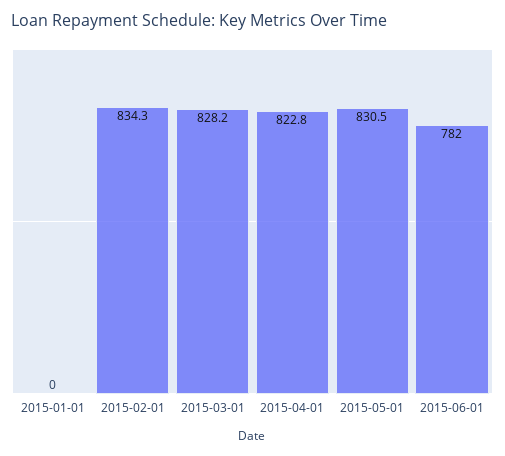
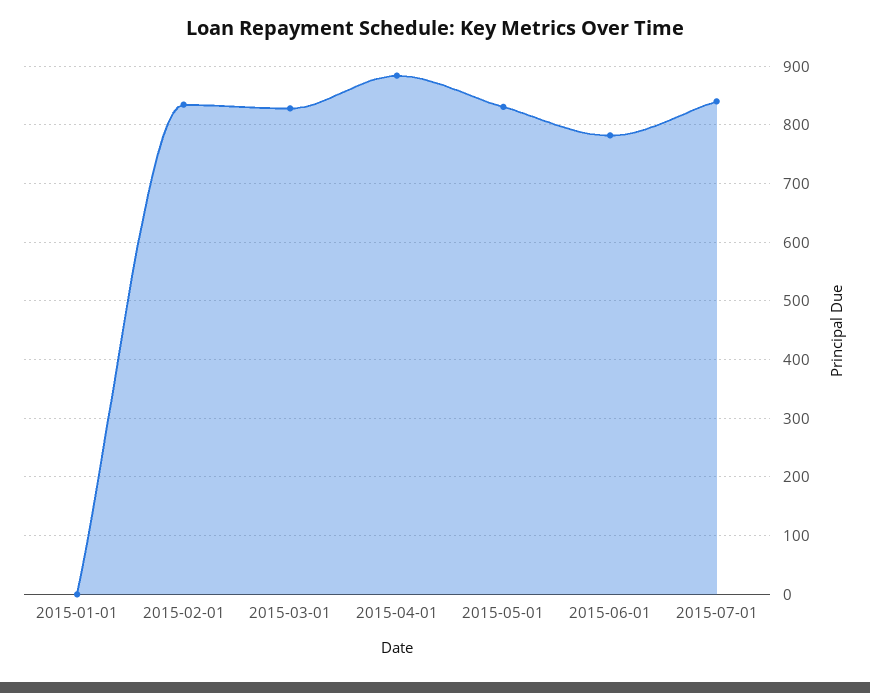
2015-04-01: 822.8 -> 880
2015-07-01: none -> 840

